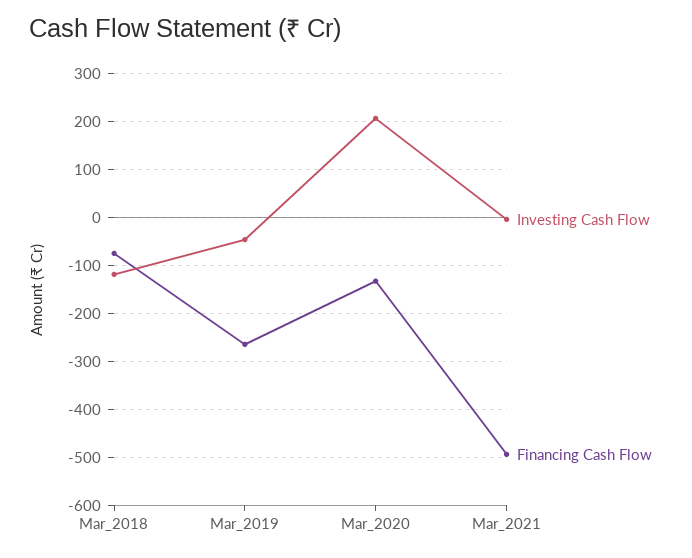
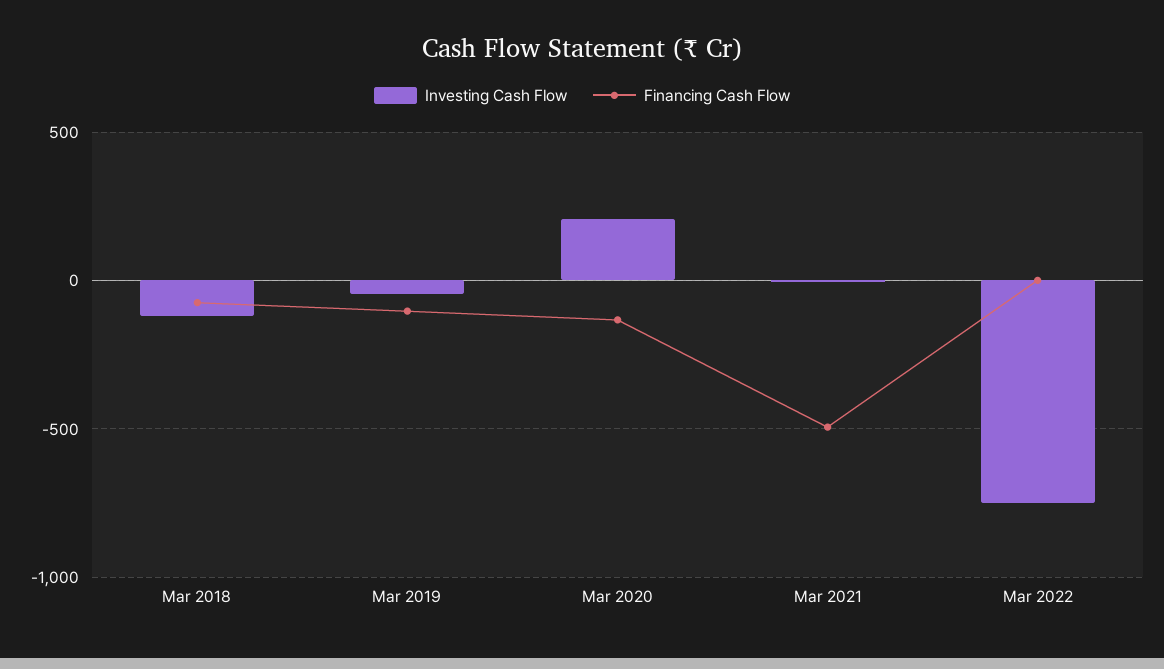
Financing Cash Flow, Mar_2019: -260 -> -100
Investing Cash Flow, Mar 2022: none -> -750
Financing Cash Flow, Mar 2022: none -> 0

